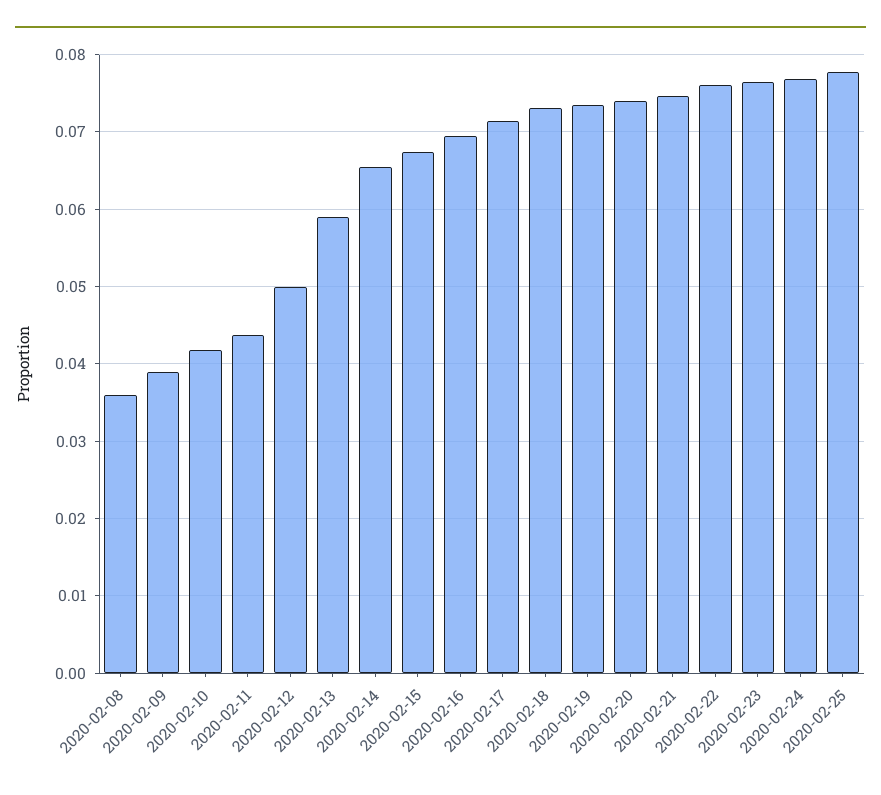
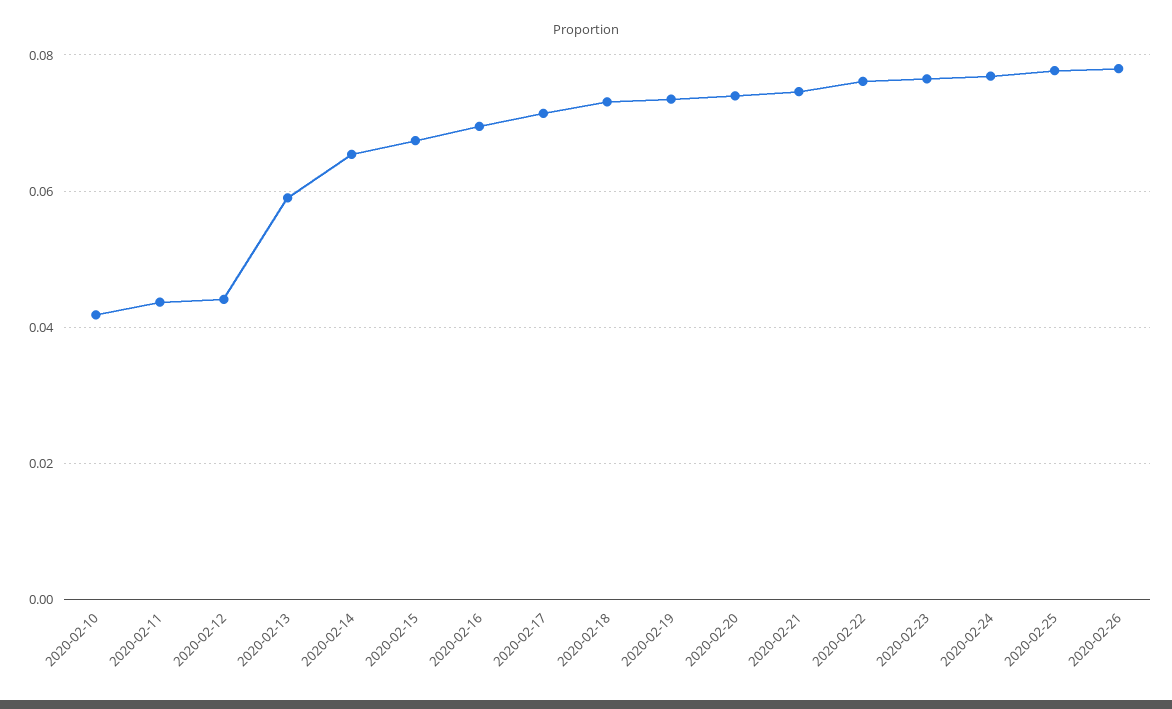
2020-02-08: 0.036 -> none
2020-02-09: 0.039 -> none
2020-02-12: 0.05 -> 0.044
2020-02-26: none -> 0.078

